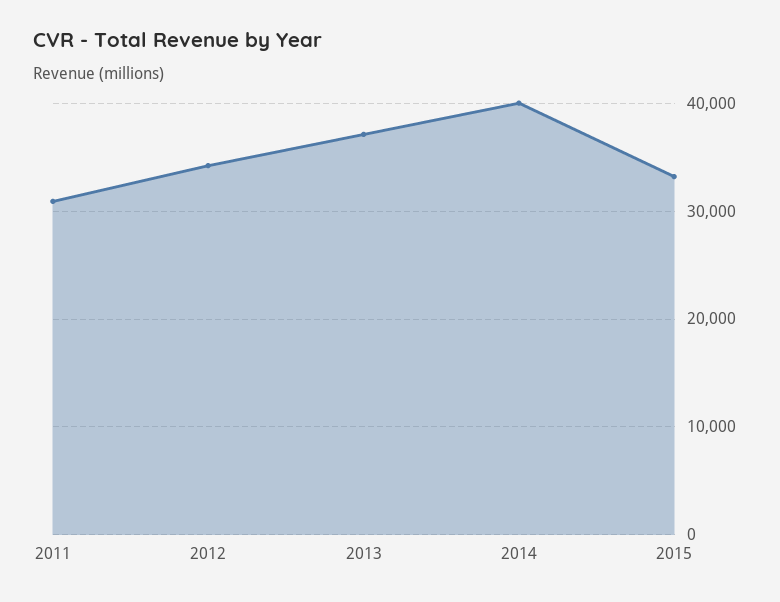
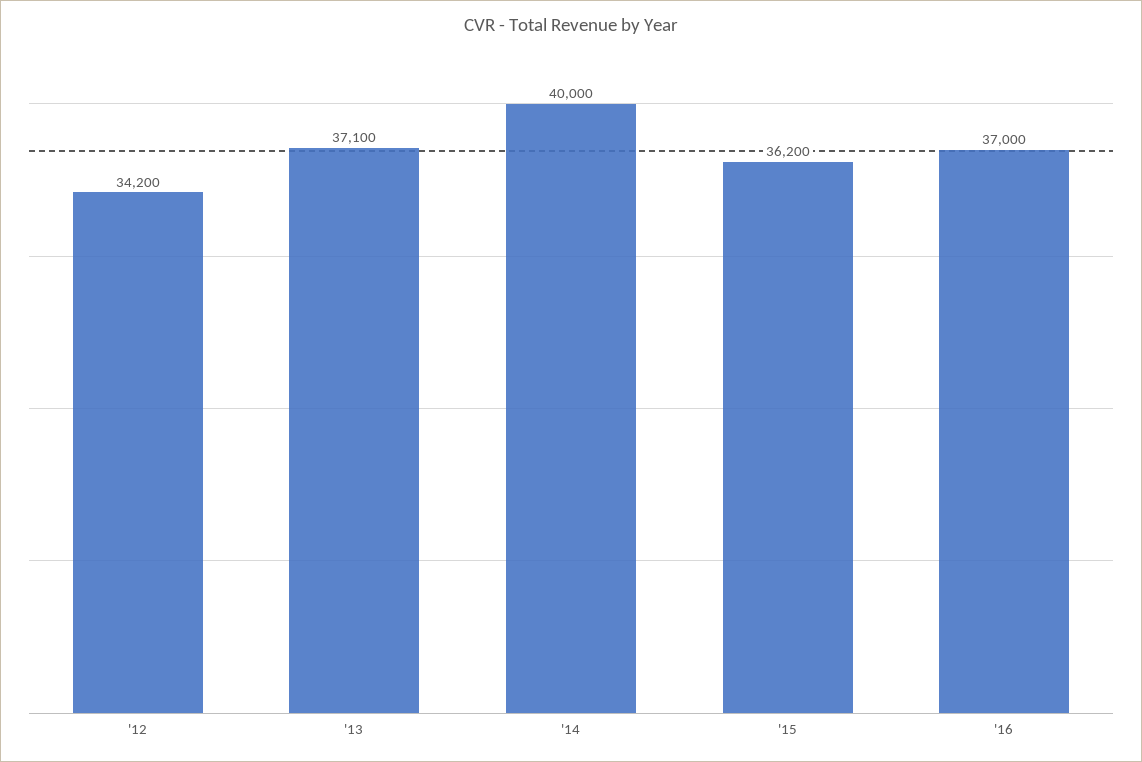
2011: 31000 -> none
2015: 33000 -> 36200
'16: none -> 37000

